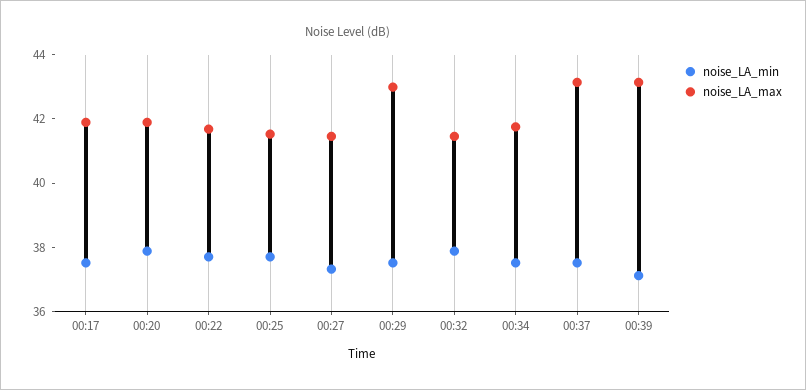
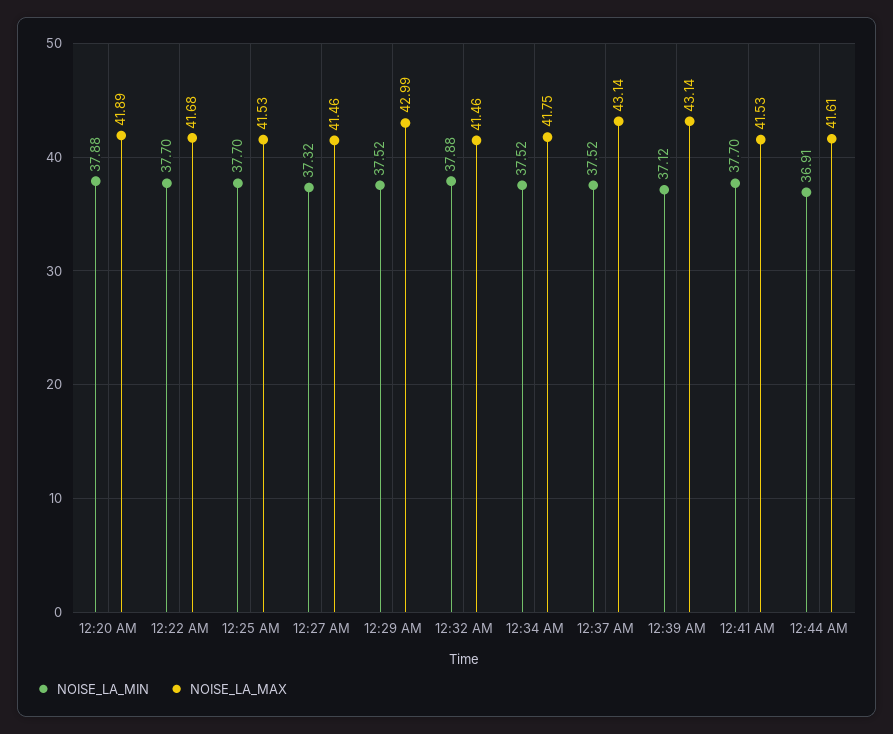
noise_LA_min, 00:17: 37.5 -> none
noise_LA_max, 00:17: 42 -> none
noise_LA_min, 12:41 AM: none -> 37.7
noise_LA_max, 12:41 AM: none -> 41.53
noise_LA_min, 12:44 AM: none -> 36.91
noise_LA_max, 12:44 AM: none -> 41.61

